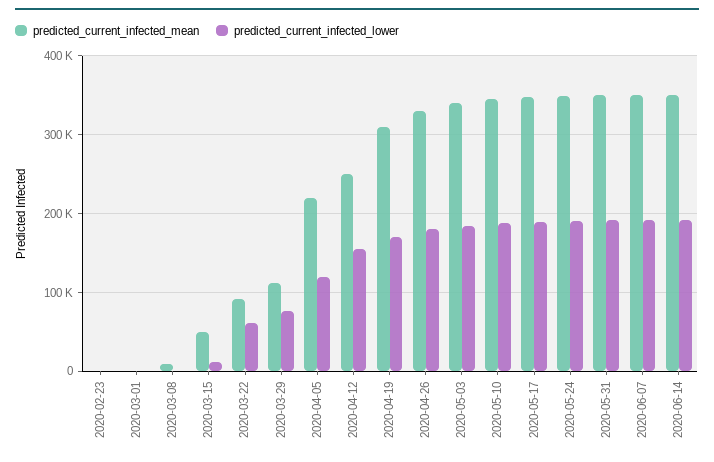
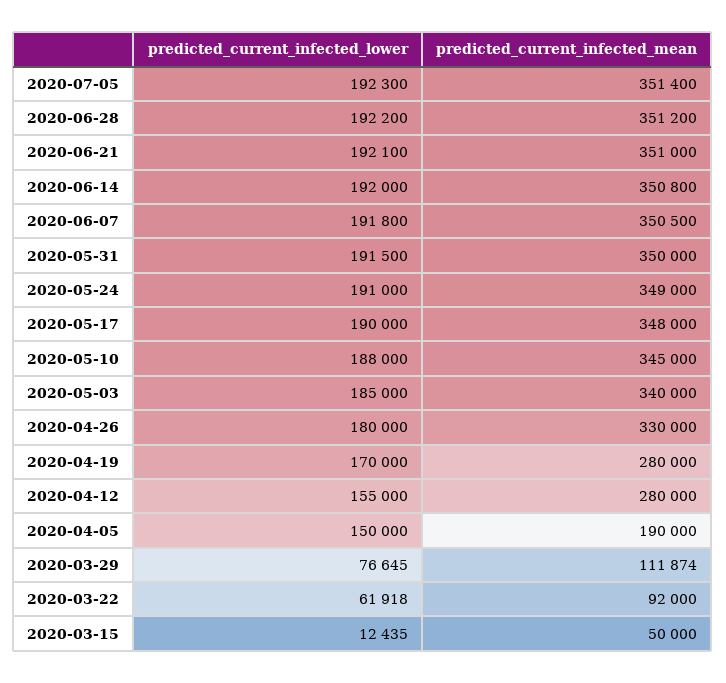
predicted_current_infected_mean, 2020-02-23: 0 -> none
predicted_current_infected_lower, 2020-02-23: 0 -> none
predicted_current_infected_mean, 2020-03-01: 0 -> none
predicted_current_infected_lower, 2020-03-01: 0 -> none
predicted_current_infected_mean, 2020-03-08: 10000 -> none
predicted_current_infected_lower, 2020-03-08: 0 -> none
predicted_current_infected_mean, 2020-04-05: 220000 -> 190000
predicted_current_infected_lower, 2020-04-05: 120000 -> 150000
predicted_current_infected_mean, 2020-04-12: 250000 -> 280000
predicted_current_infected_mean, 2020-04-19: 310000 -> 280000
predicted_current_infected_lower, 2020-07-05: none -> 192300
predicted_current_infected_mean, 2020-07-05: none -> 351400
predicted_current_infected_lower, 2020-06-28: none -> 192200
predicted_current_infected_mean, 2020-06-28: none -> 351200
predicted_current_infected_lower, 2020-06-21: none -> 192100
predicted_current_infected_mean, 2020-06-21: none -> 351000

